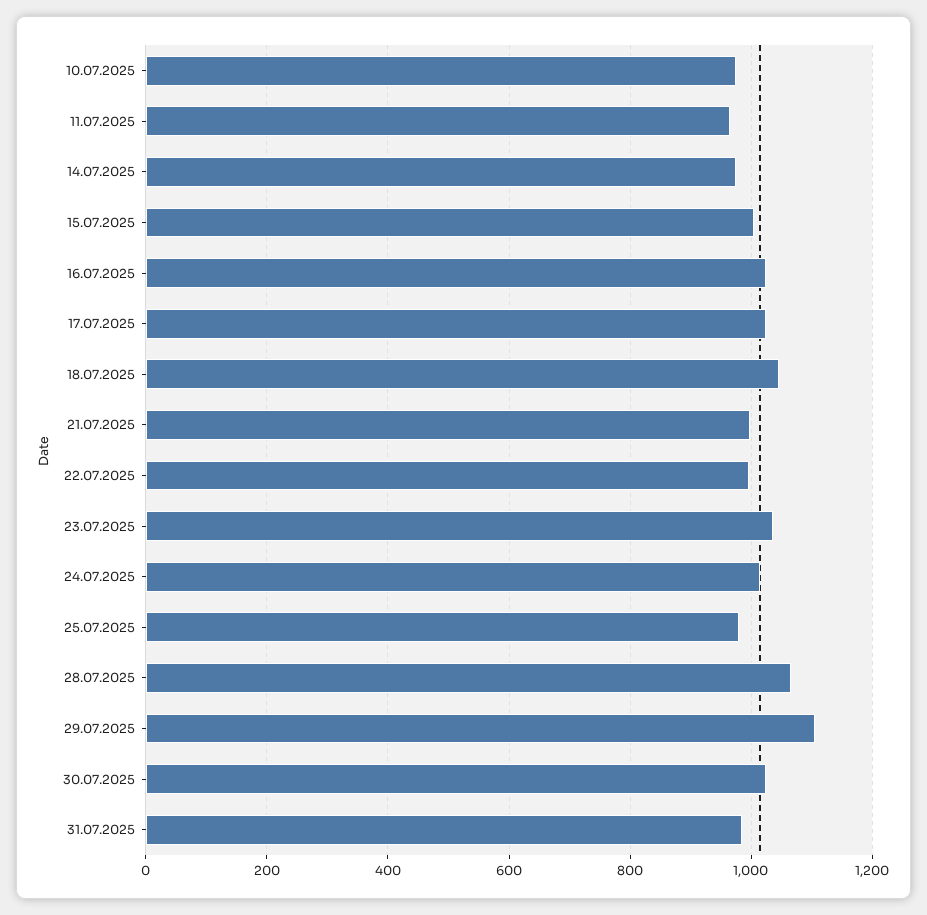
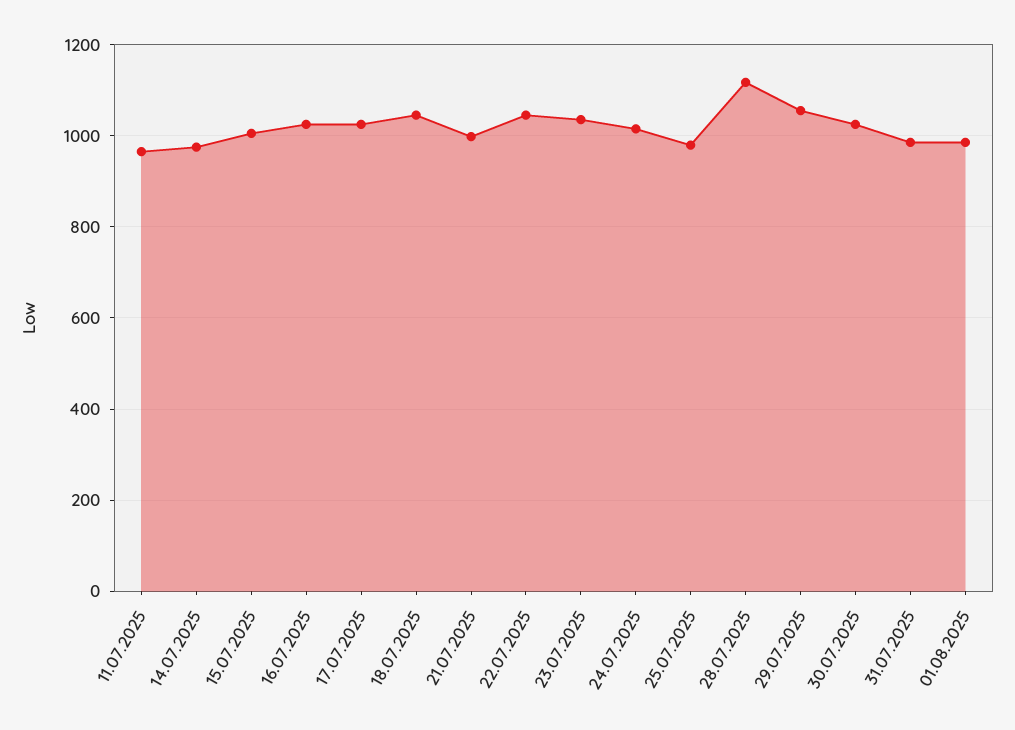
10.07.2025: 980 -> none
22.07.2025: 1000 -> 1040
28.07.2025: 1060 -> 1120
29.07.2025: 1100 -> 1060
01.08.2025: none -> 980

